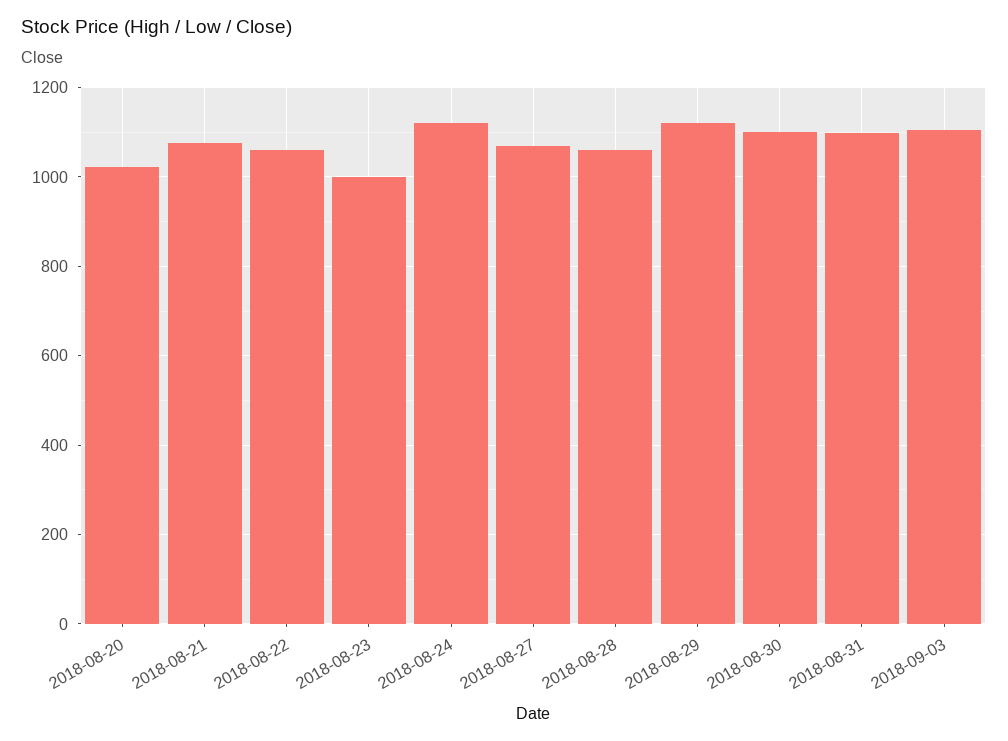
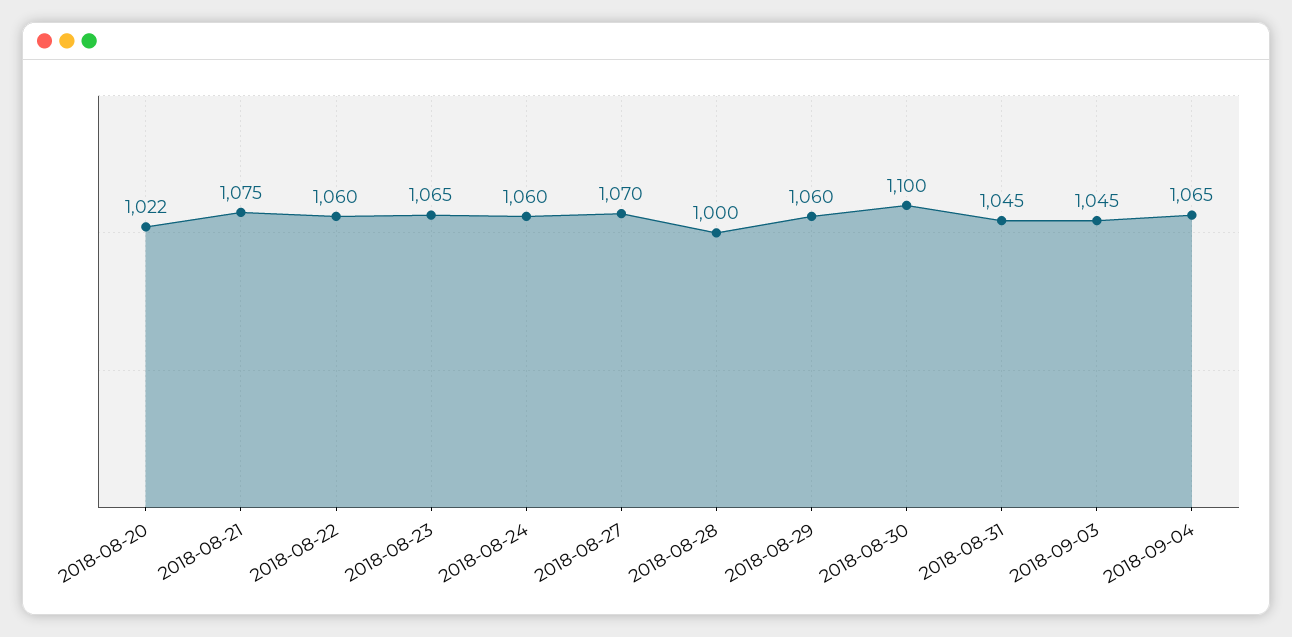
2018-08-23: 1000 -> 1065
2018-08-24: 1120 -> 1060
2018-08-28: 1060 -> 1000
2018-08-29: 1120 -> 1060
2018-08-31: 1100 -> 1045
2018-09-03: 1100 -> 1045
2018-09-04: none -> 1065

